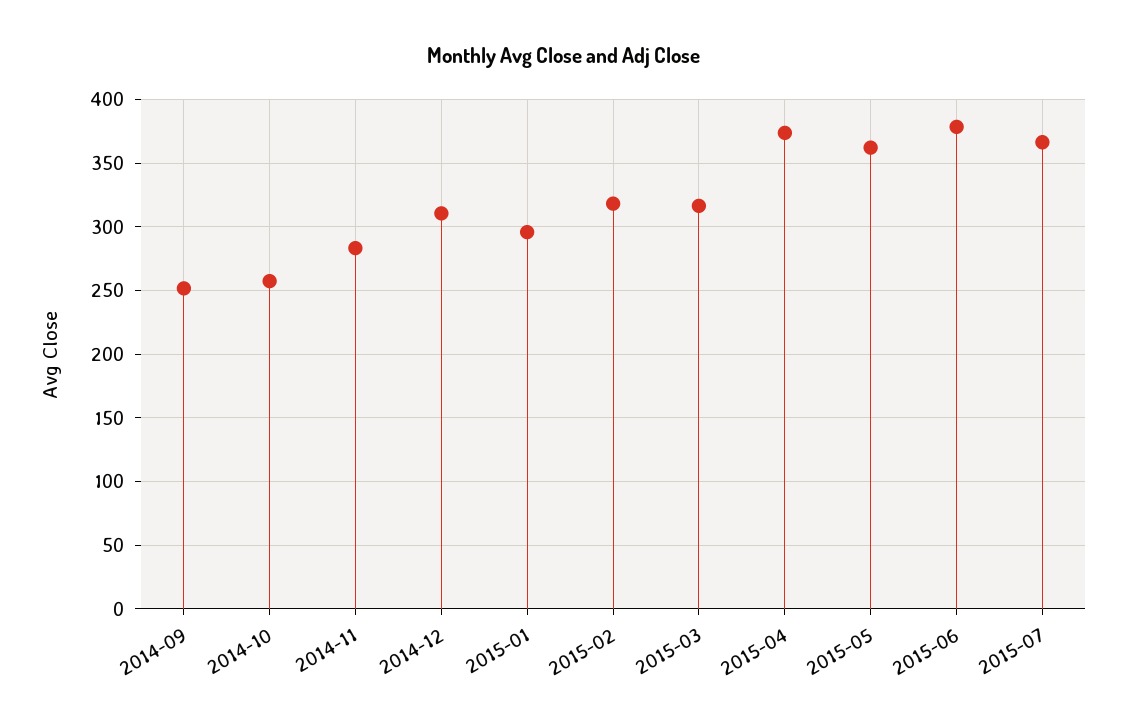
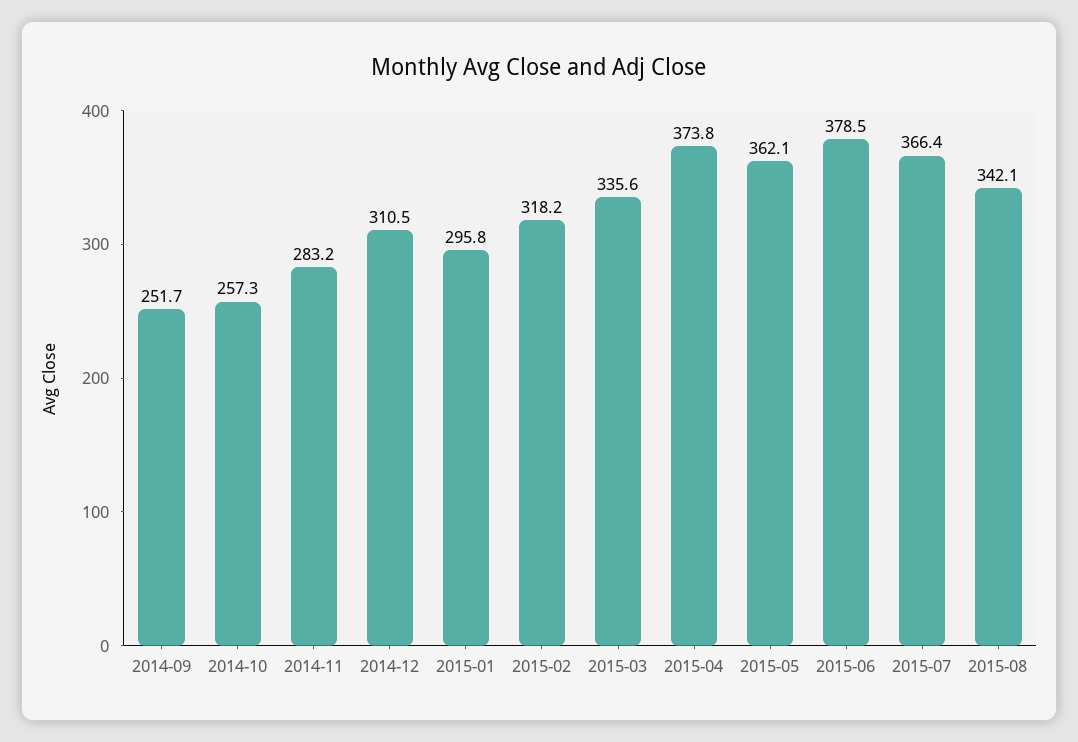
2015-03: 315 -> 335.6
2015-08: none -> 342.1

